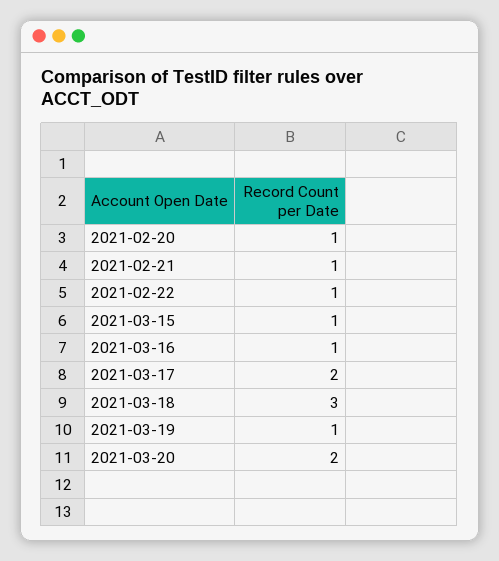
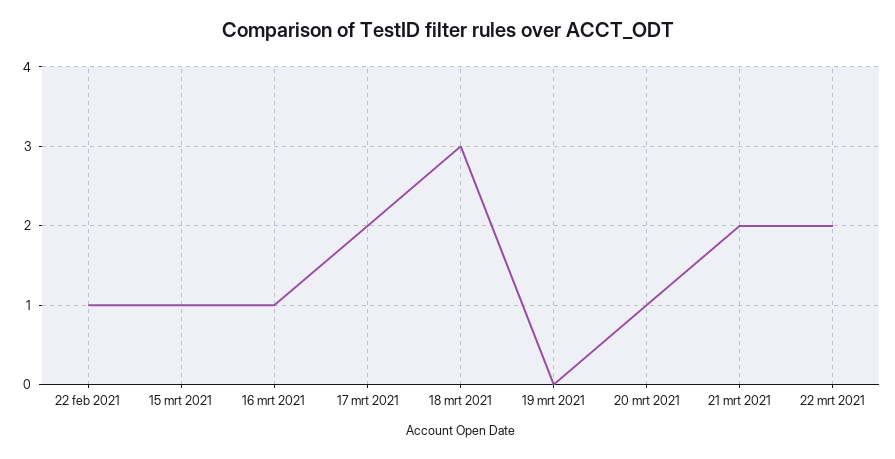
2021-02-20: 1 -> none
2021-02-21: 1 -> none
2021-03-19: 1 -> 0
2021-03-20: 2 -> 1
21 mrt 2021: none -> 2
22 mrt 2021: none -> 2

